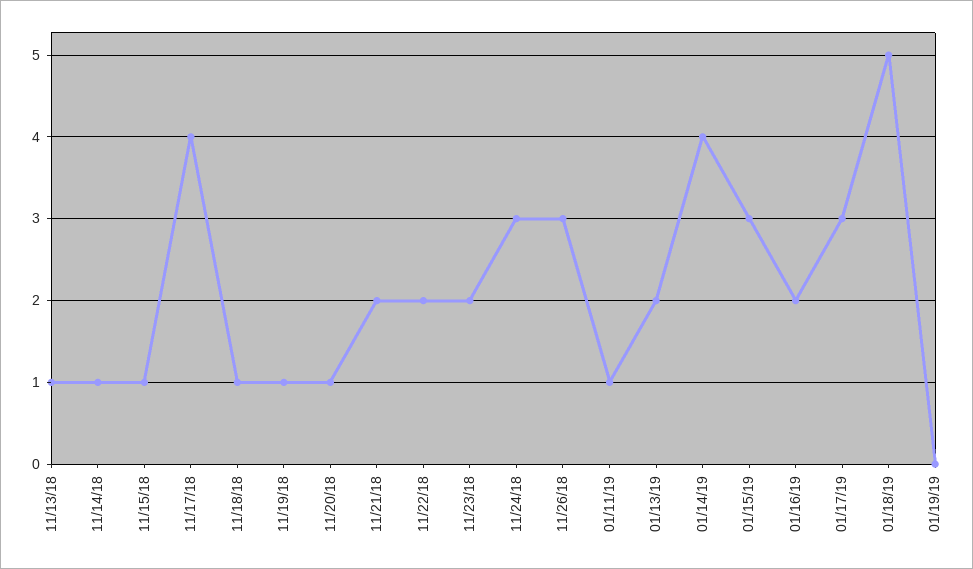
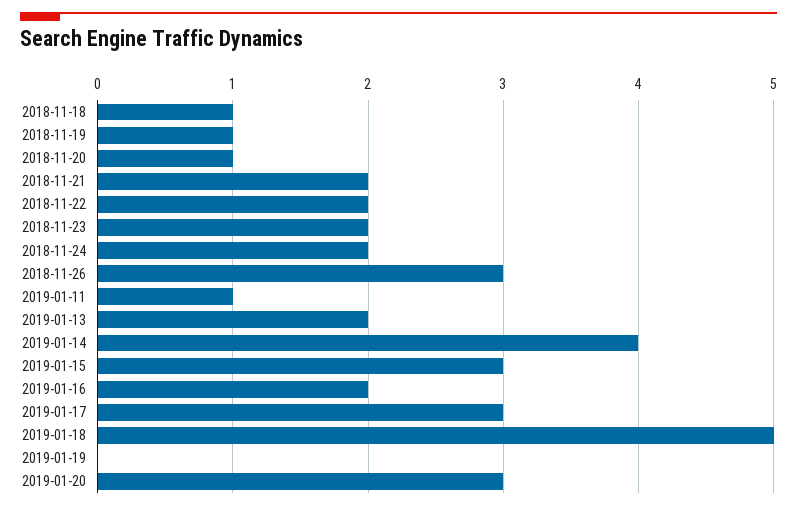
11/13/18: 1 -> none
11/14/18: 1 -> none
11/15/18: 1 -> none
11/17/18: 4 -> none
11/24/18: 3 -> 2
2019-01-20: none -> 3

